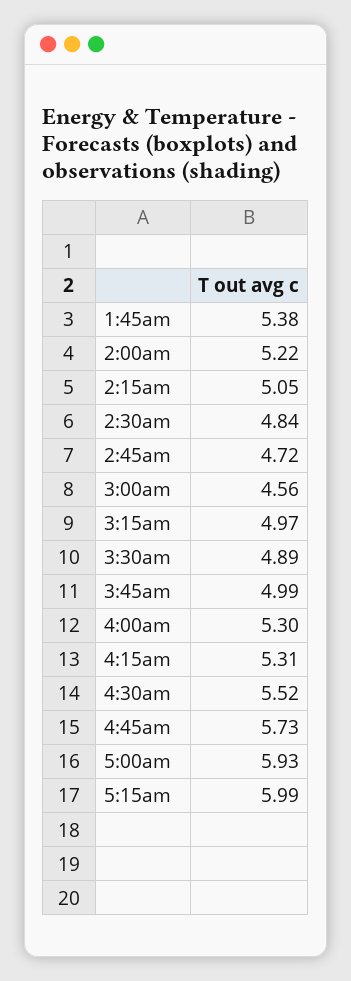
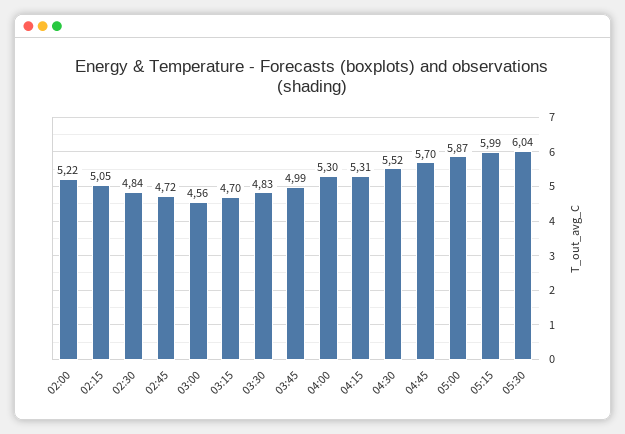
1:45am: 5.38 -> none
3:15am: 4.97 -> 4.7
3:30am: 4.89 -> 4.83
4:45am: 5.73 -> 5.7
5:00am: 5.93 -> 5.87
05:30: none -> 6.04

